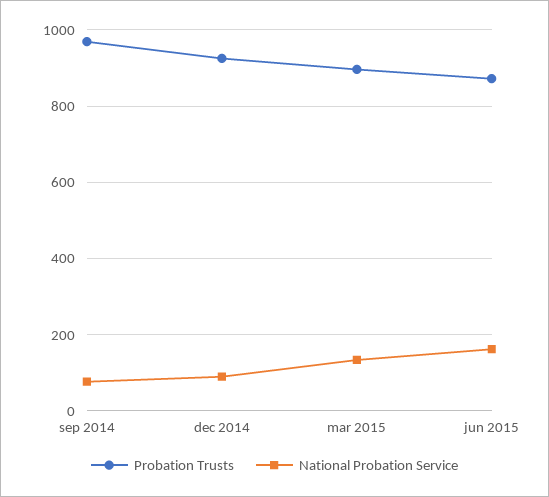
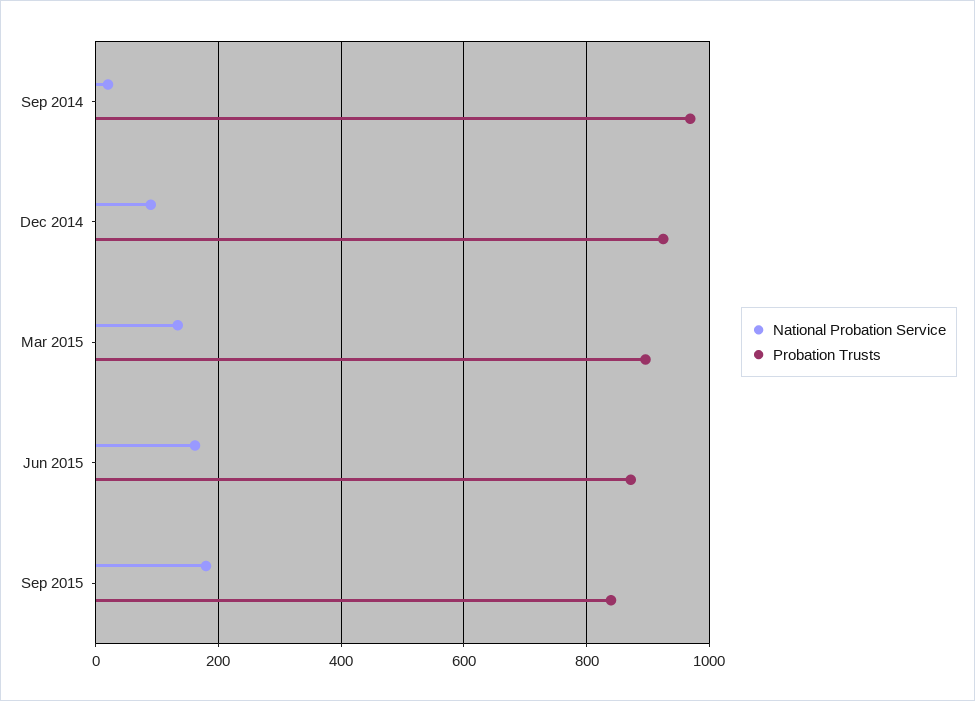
National Probation Service, sep 2014: 80 -> 20
National Probation Service, Sep 2015: none -> 180
Probation Trusts, Sep 2015: none -> 840

